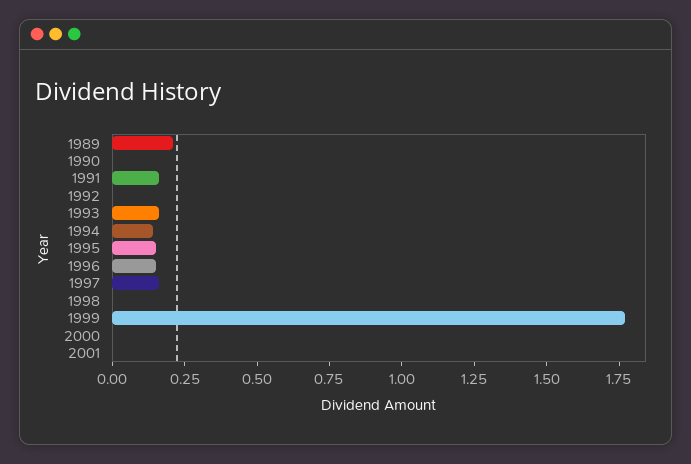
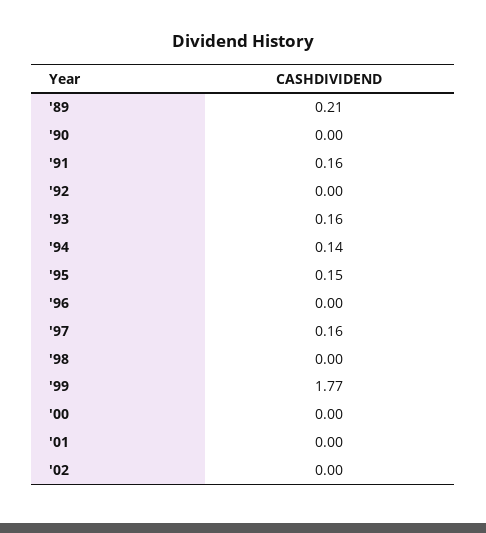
1996: 0.15 -> 0
'02: none -> 0

